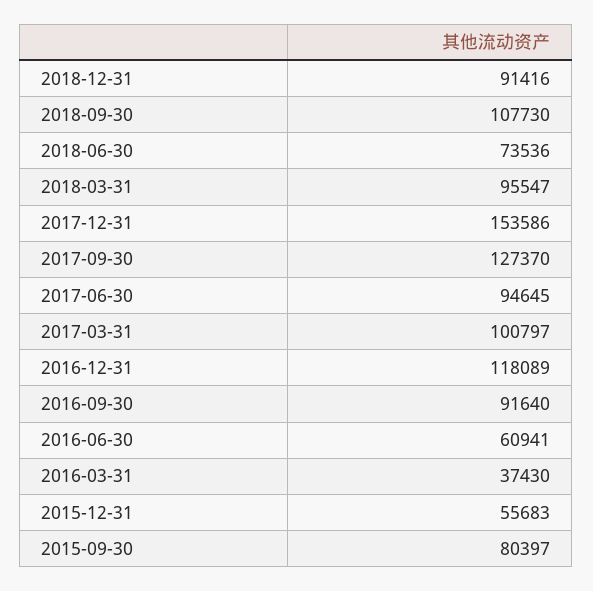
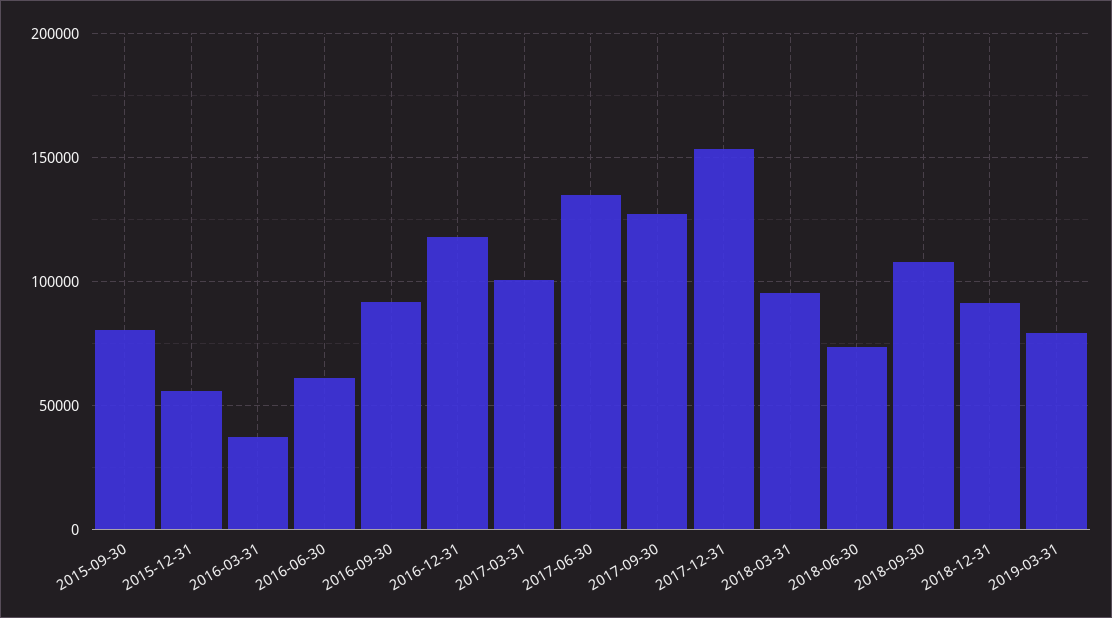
2017-06-30: 94645 -> 135000
2019-03-31: none -> 80000

